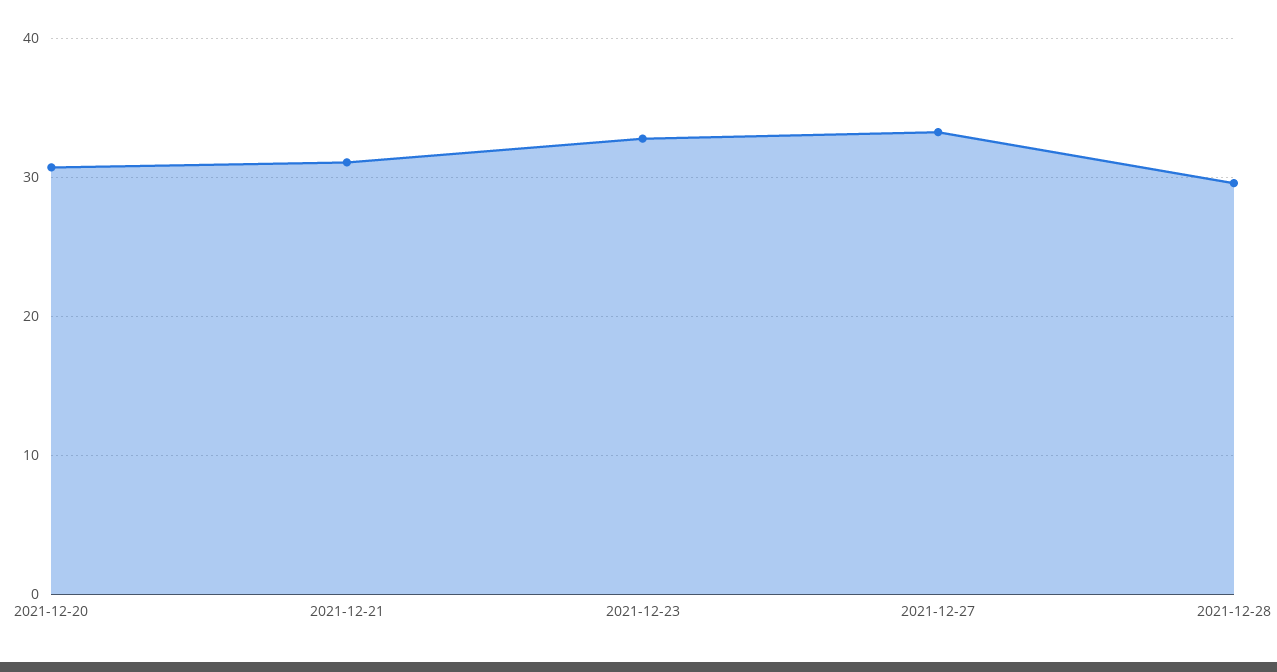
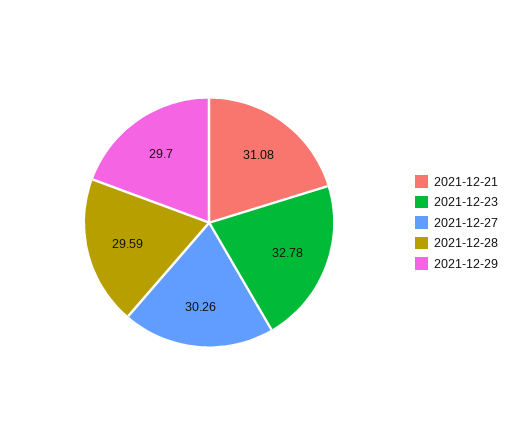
2021-12-20: 31 -> none
2021-12-27: 33 -> 30.26
2021-12-29: none -> 29.7

